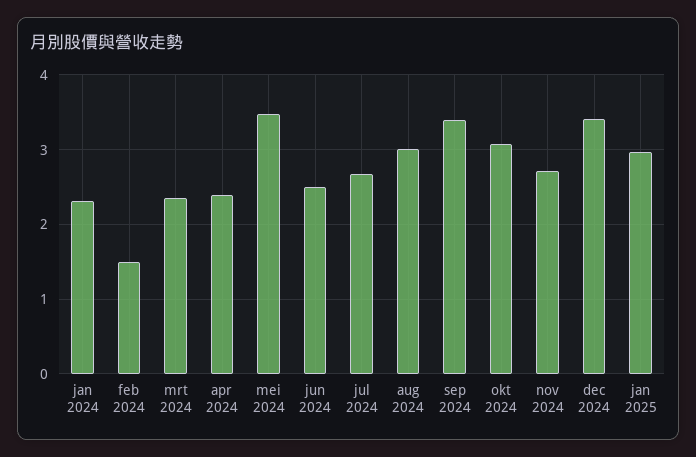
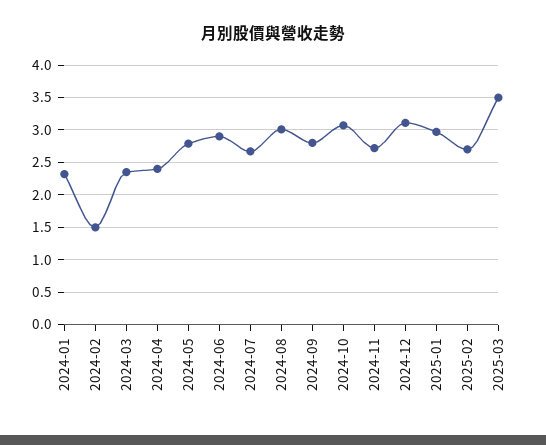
mei 2024: 3.5 -> 2.8
jun 2024: 2.5 -> 2.9
sep 2024: 3.4 -> 2.8
dec 2024: 3.4 -> 3.1
2025-02: none -> 2.7
2025-03: none -> 3.5

